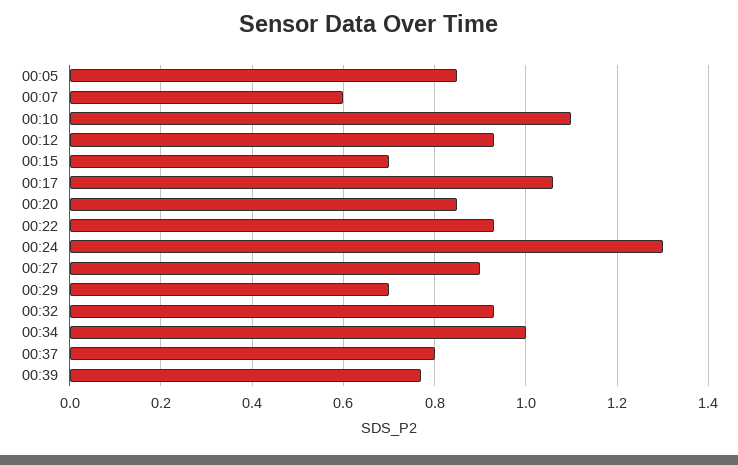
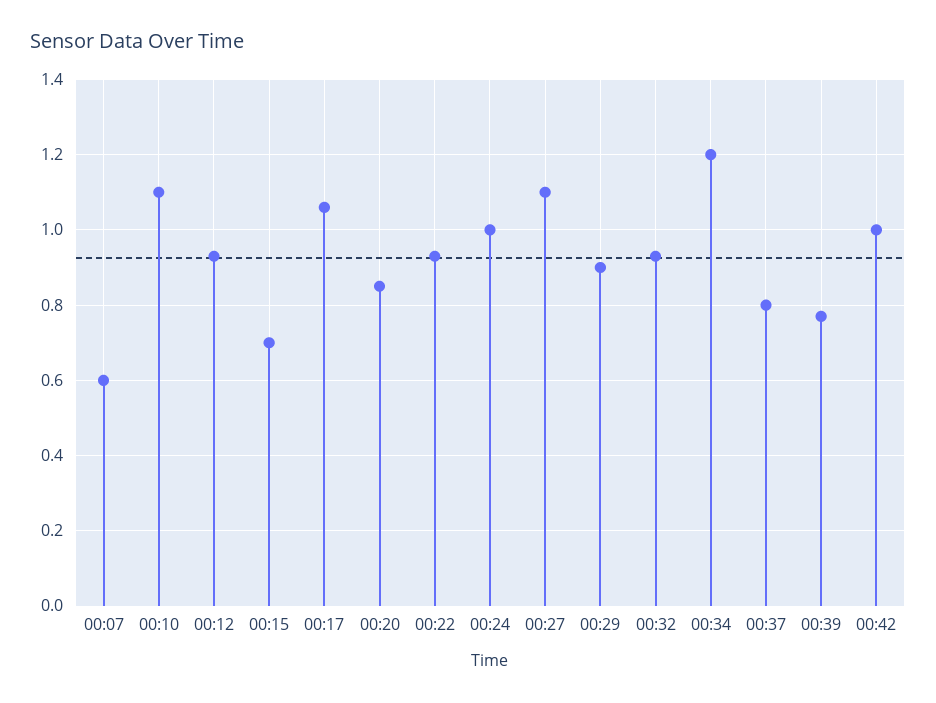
00:05: 0.85 -> none
00:24: 1.3 -> 1
00:27: 0.9 -> 1.1
00:29: 0.7 -> 0.9
00:34: 1 -> 1.2
00:42: none -> 1

